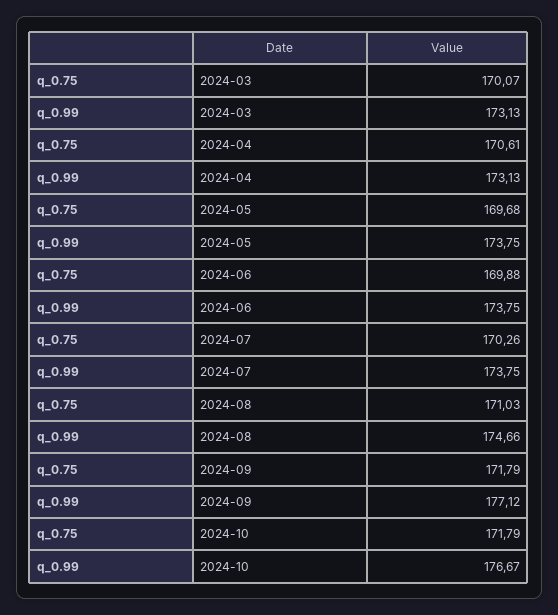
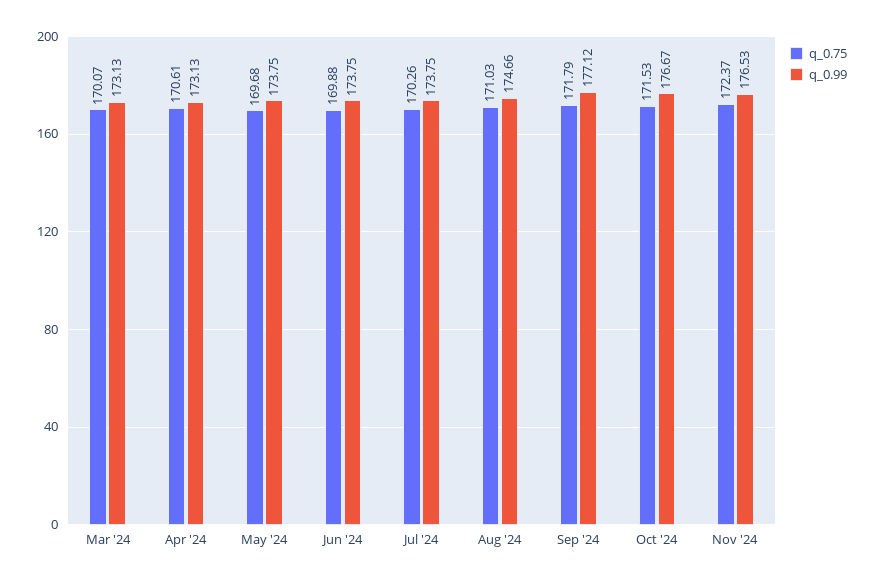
q_0.75, 2024-10: 171.79 -> 171.53
q_0.75, Nov '24: none -> 172.37
q_0.99, Nov '24: none -> 176.53

